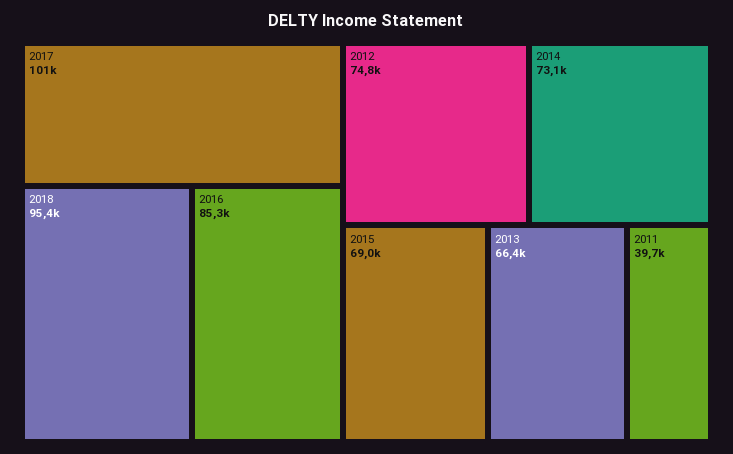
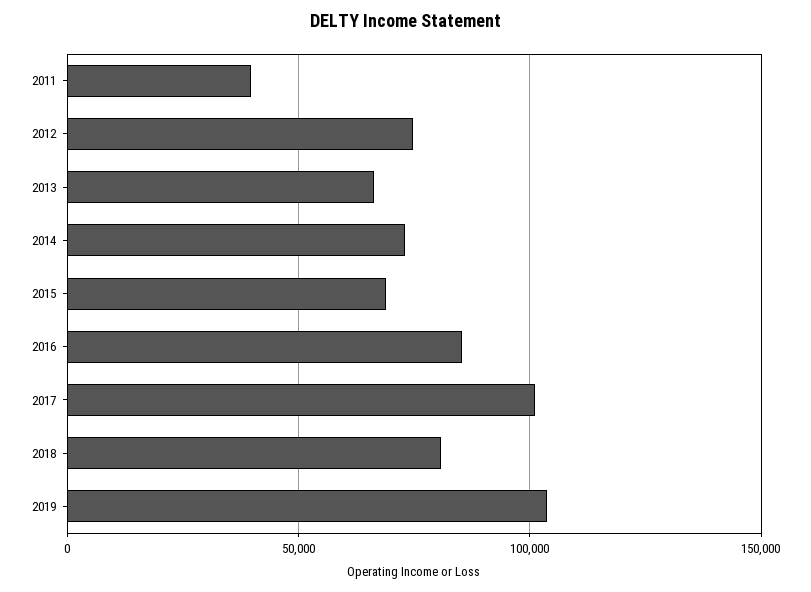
2018: 95400 -> 80000
2019: none -> 105000

